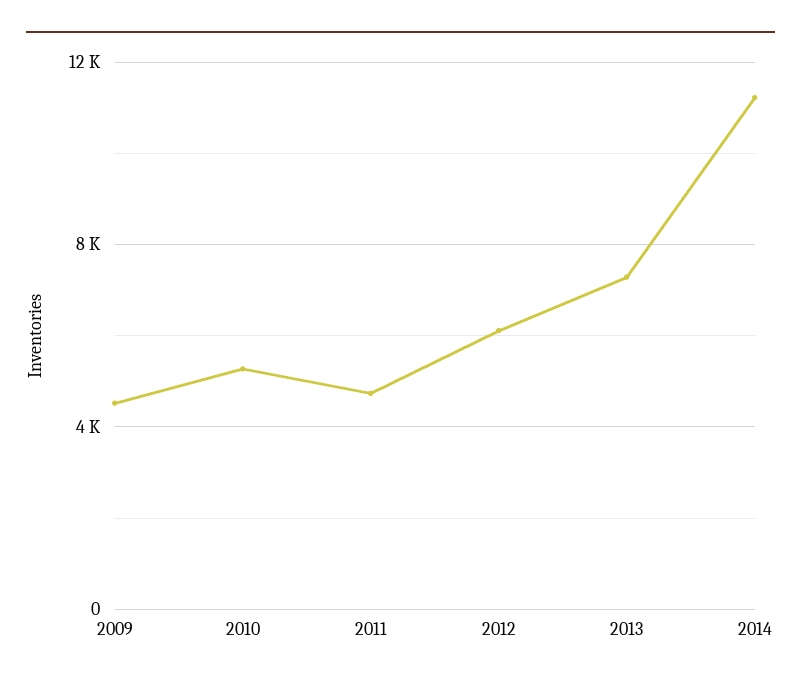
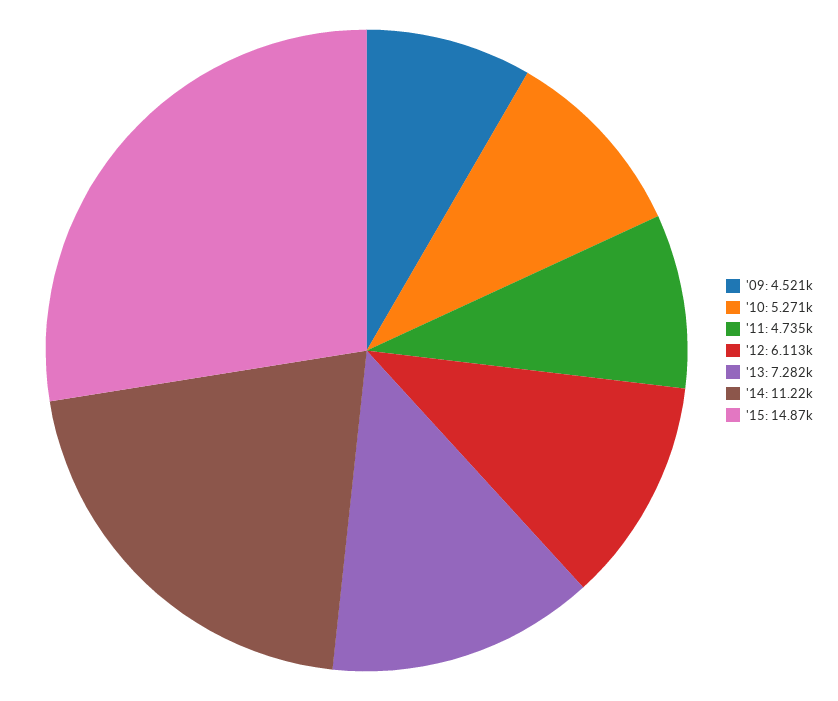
'15: none -> 14870

